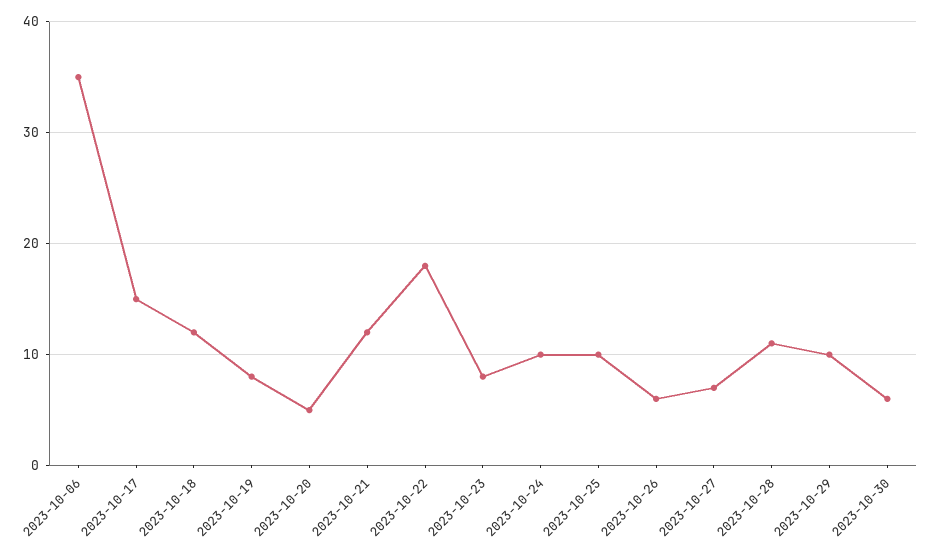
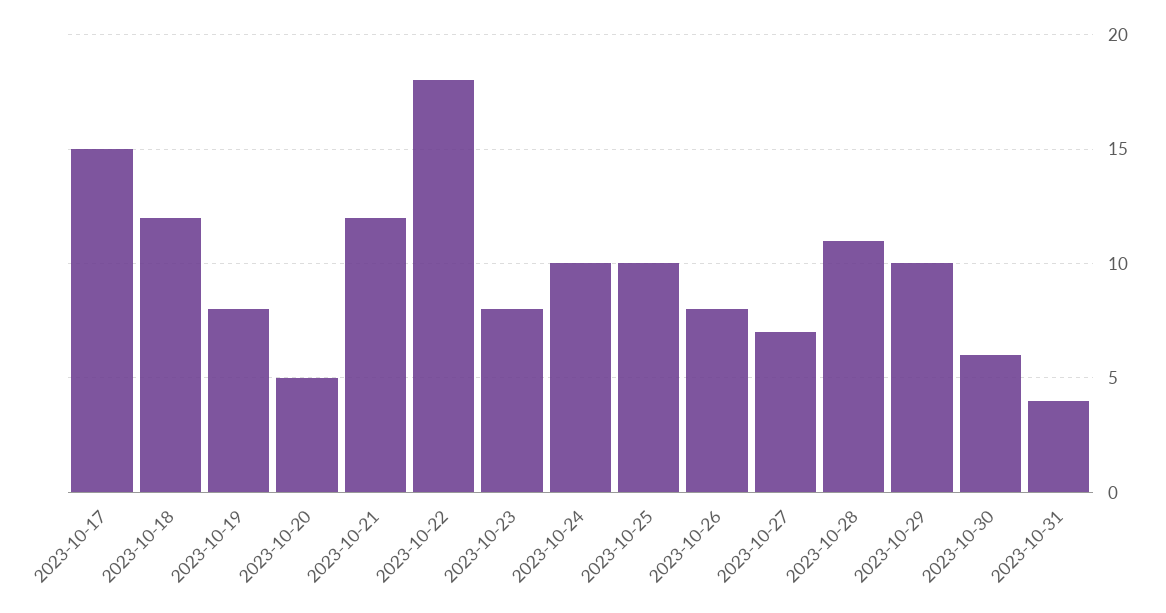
2023-10-06: 35 -> none
2023-10-26: 6 -> 8
2023-10-31: none -> 4

